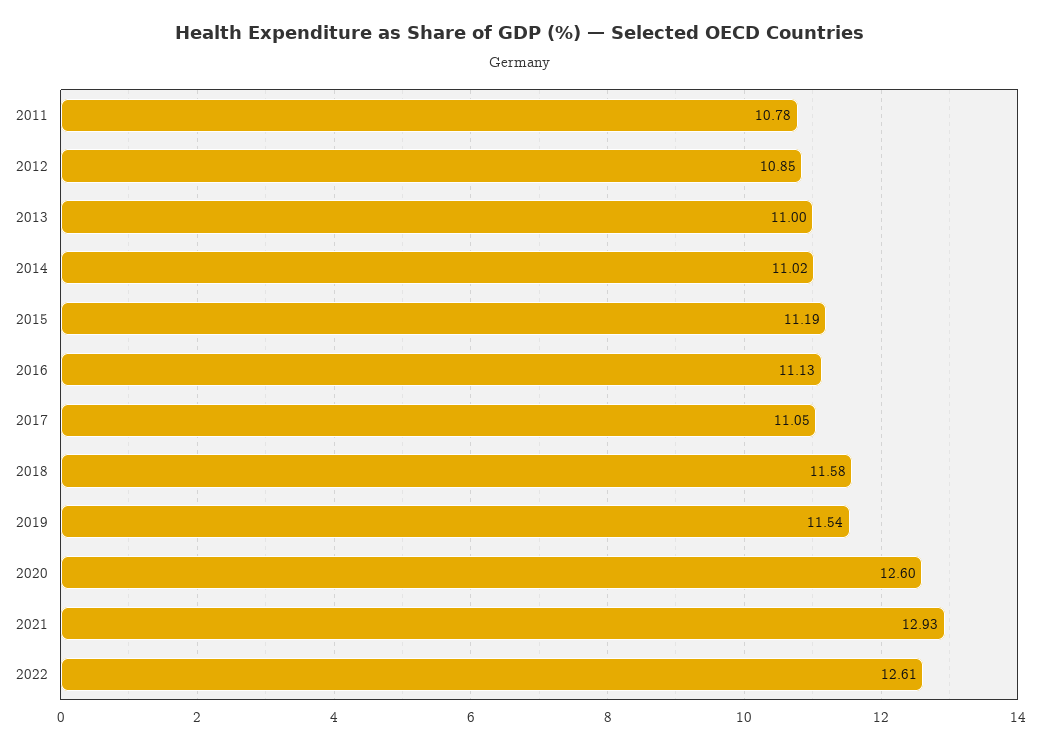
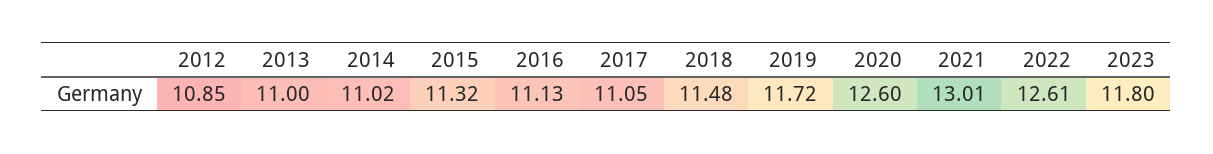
2011: 10.78 -> none
2015: 11.19 -> 11.32
2018: 11.58 -> 11.48
2019: 11.54 -> 11.72
2021: 12.93 -> 13.01
2023: none -> 11.8

